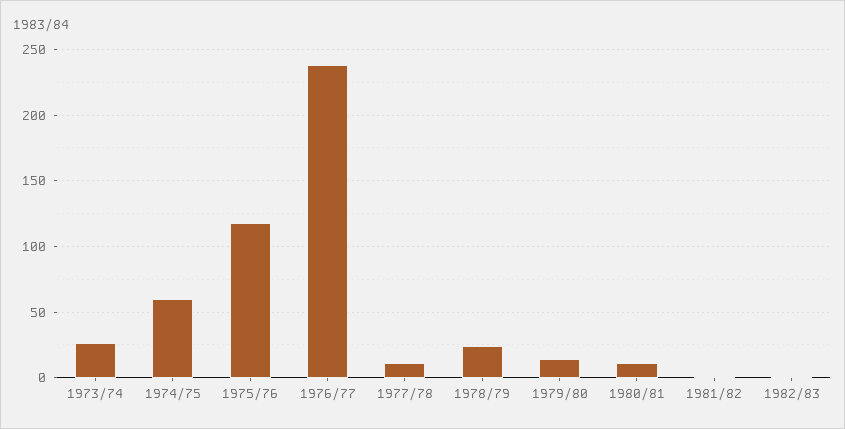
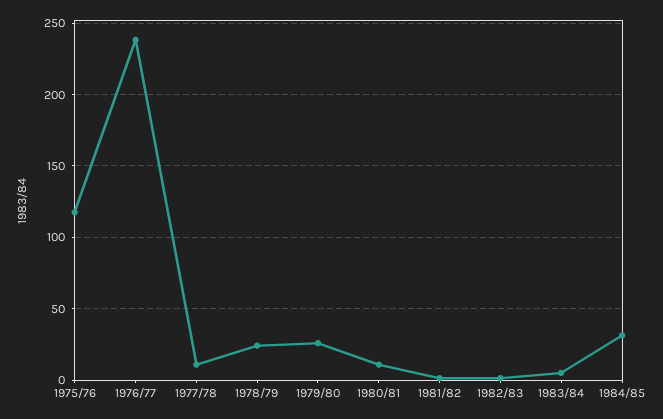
1973/74: 25 -> none
1974/75: 60 -> none
1979/80: 15 -> 25
1983/84: none -> 5
1984/85: none -> 30

